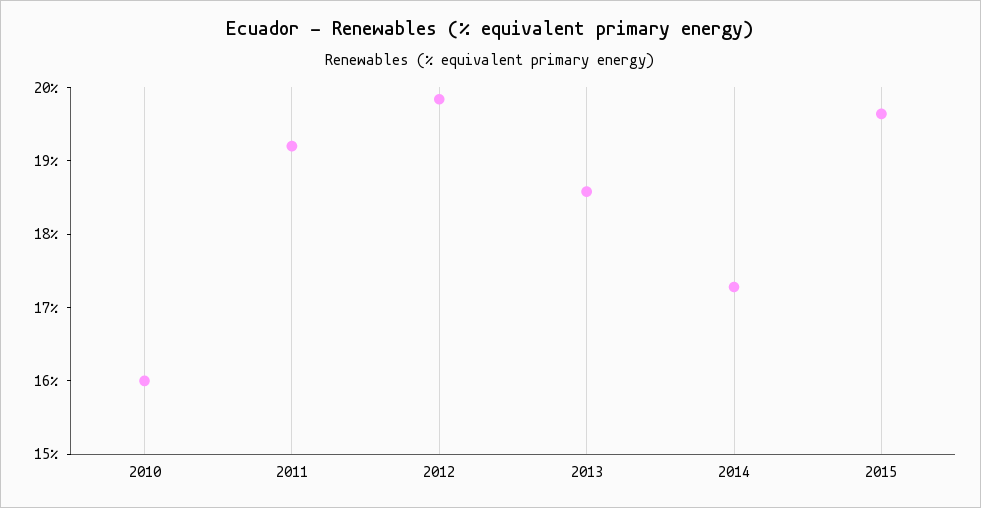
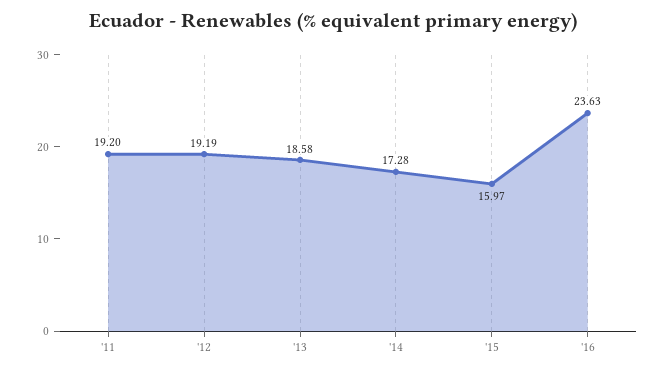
2010: 16 -> none
2012: 19.8 -> 19.19
2015: 19.6 -> 15.97
'16: none -> 23.63

